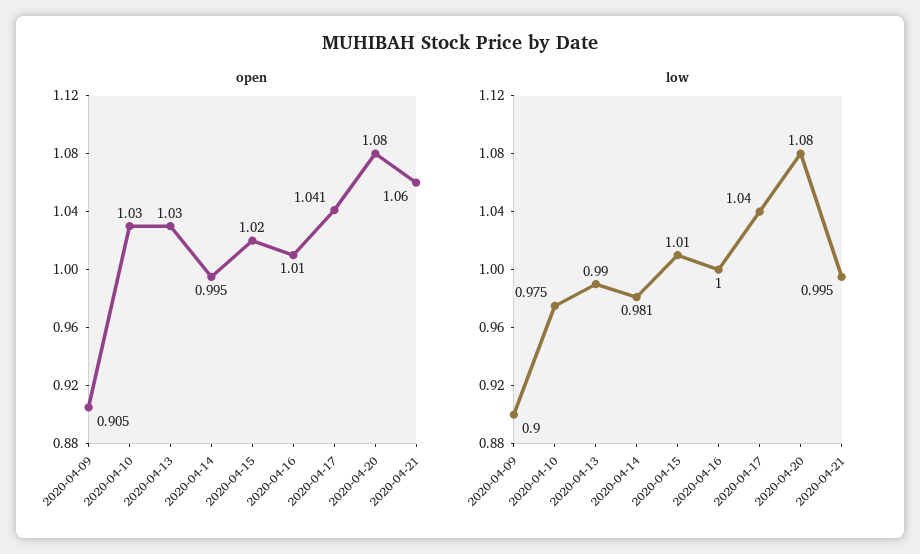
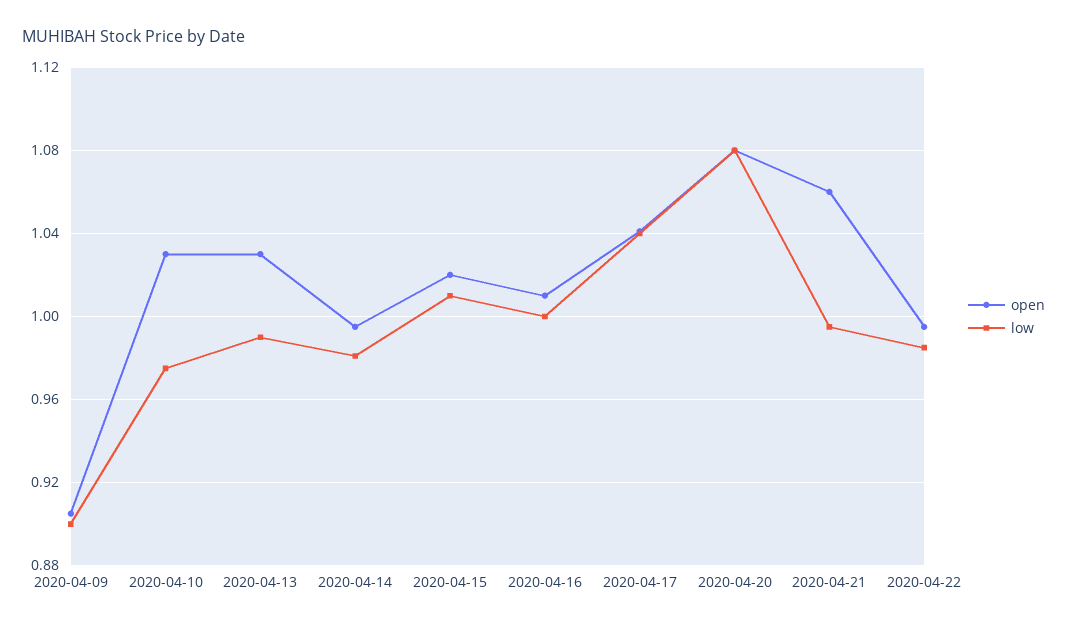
open, 2020-04-22: none -> 0.995
low, 2020-04-22: none -> 0.985

